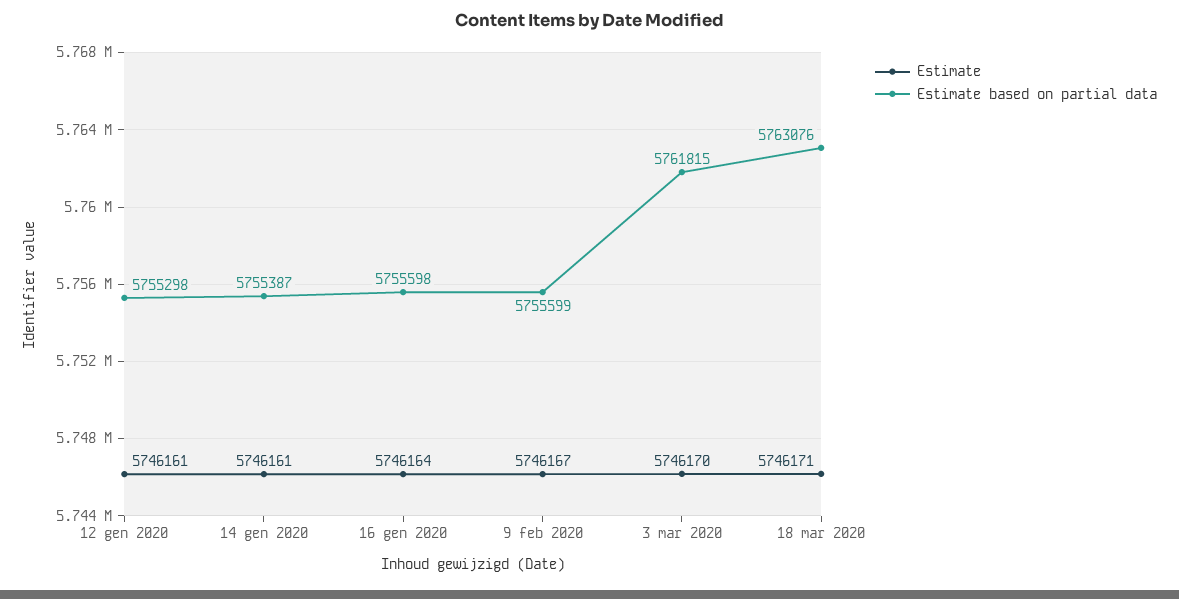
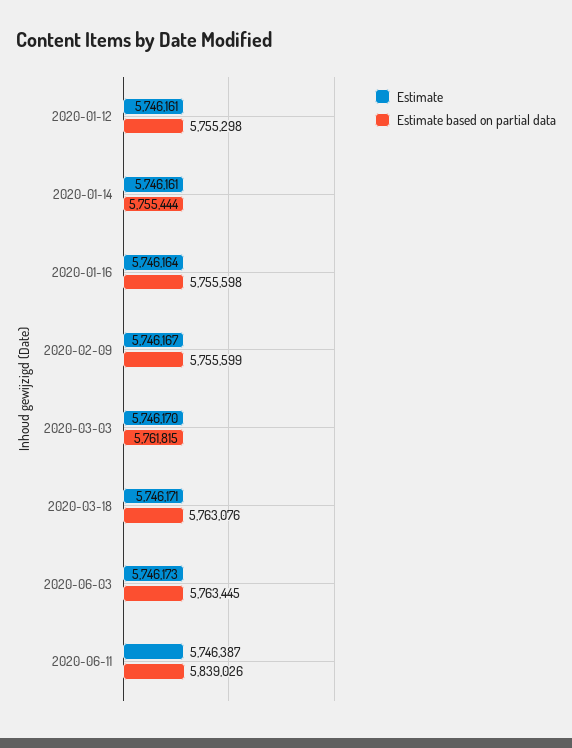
Estimate based on partial data, 14 gen 2020: 5755387 -> 5755444
Estimate, 2020-06-03: none -> 5746173
Estimate based on partial data, 2020-06-03: none -> 5763445
Estimate, 2020-06-11: none -> 5746387
Estimate based on partial data, 2020-06-11: none -> 5839026

